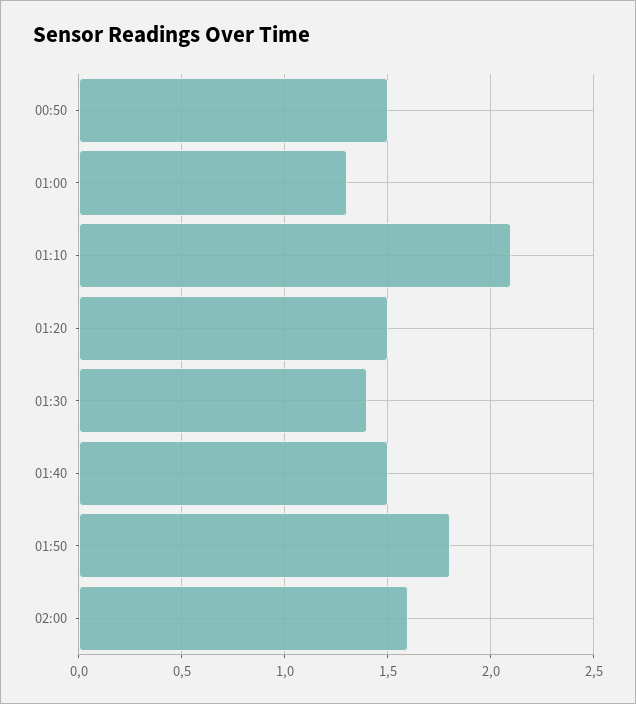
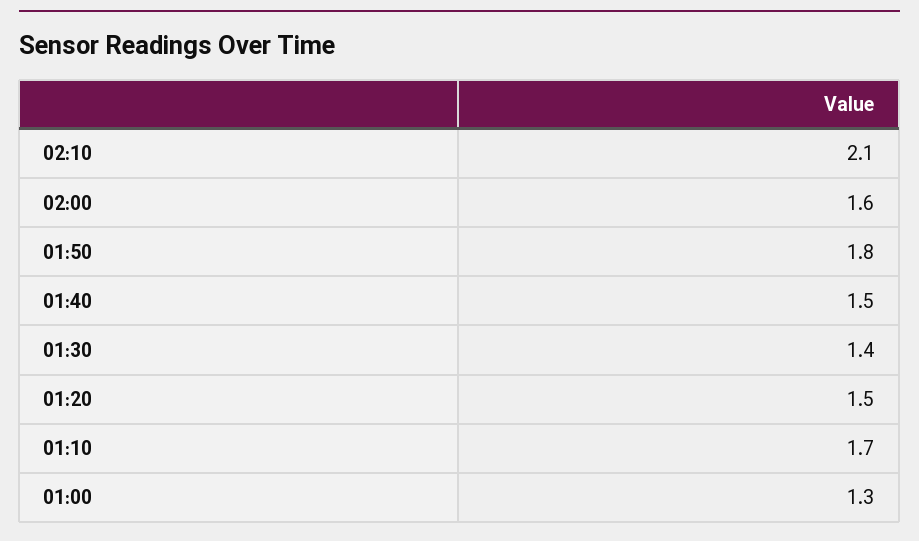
00:50: 1.5 -> none
01:10: 2.1 -> 1.7
02:10: none -> 2.1

